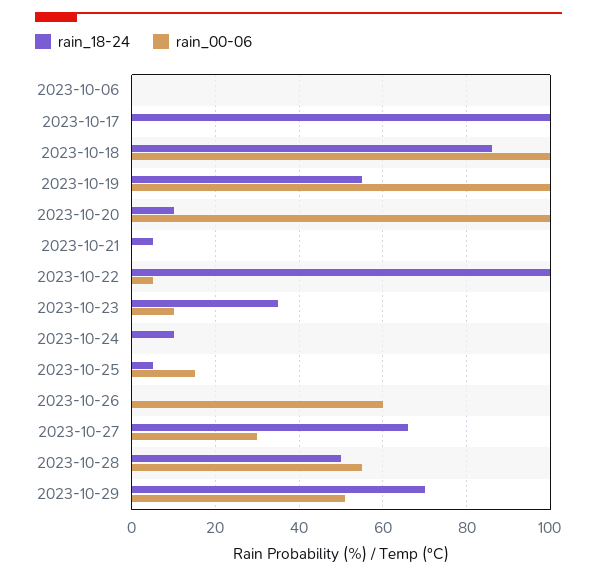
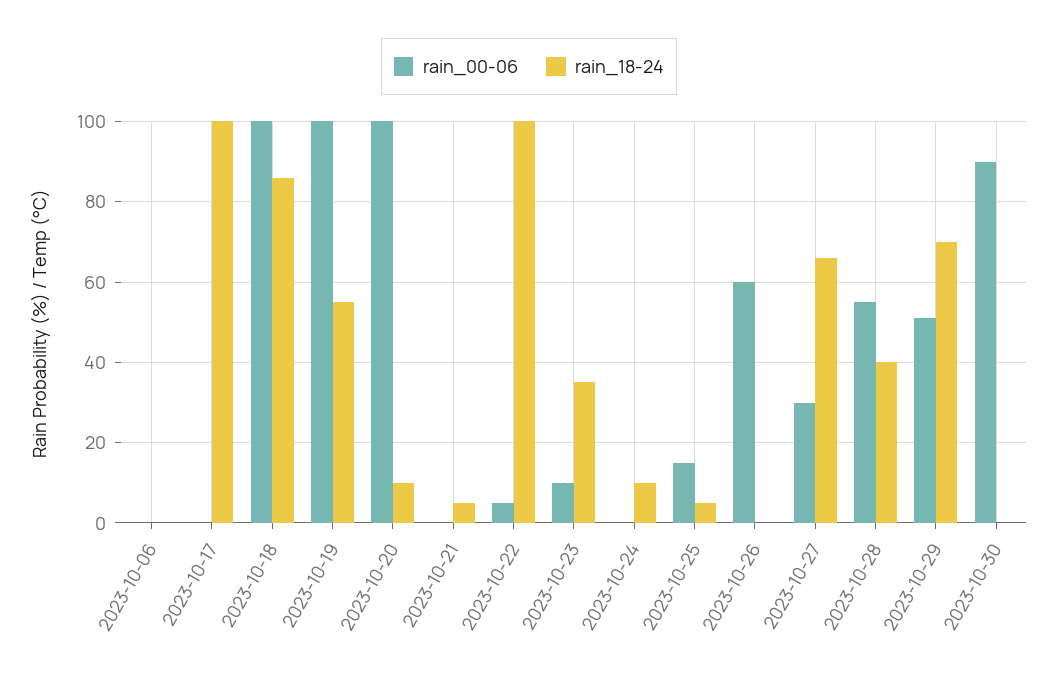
rain_18-24, 2023-10-28: 50 -> 40
rain_00-06, 2023-10-30: none -> 90
rain_18-24, 2023-10-30: none -> 0

